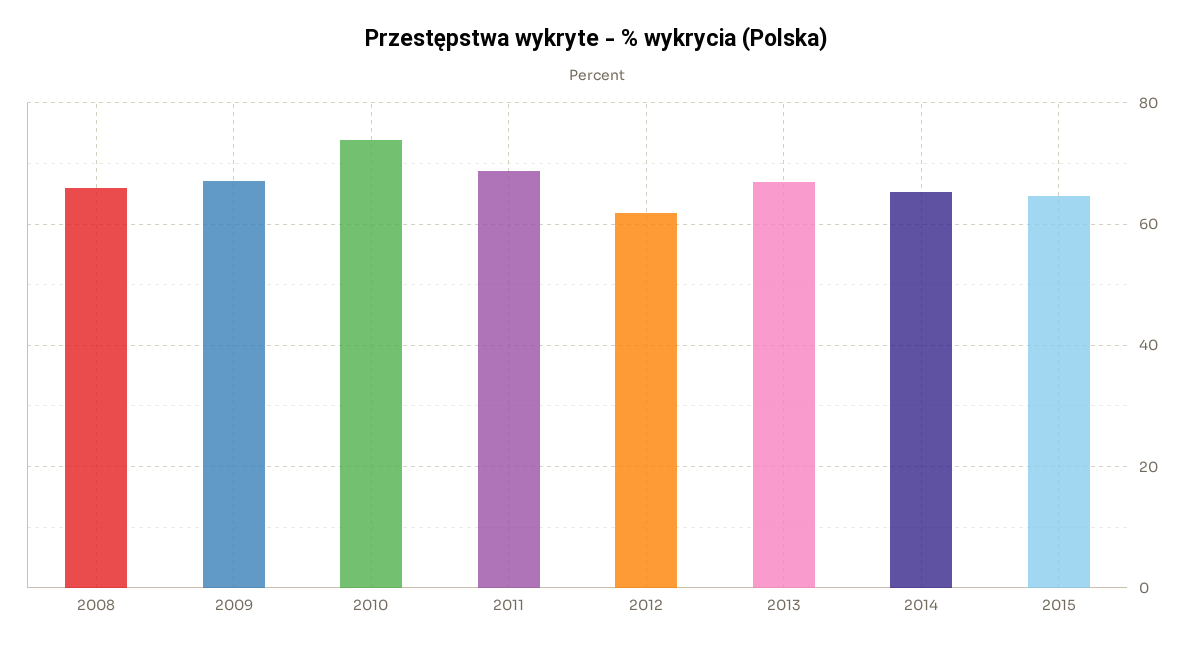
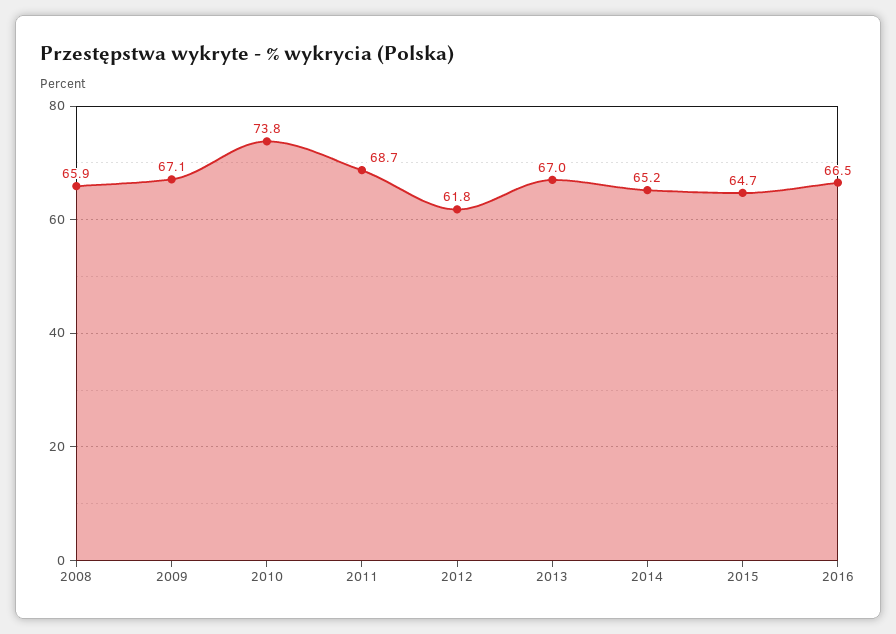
2016: none -> 66.5

